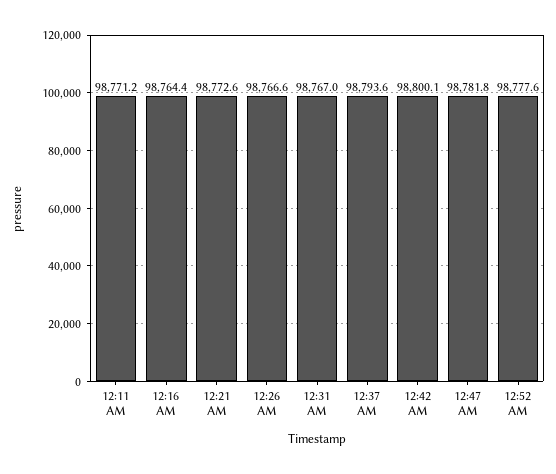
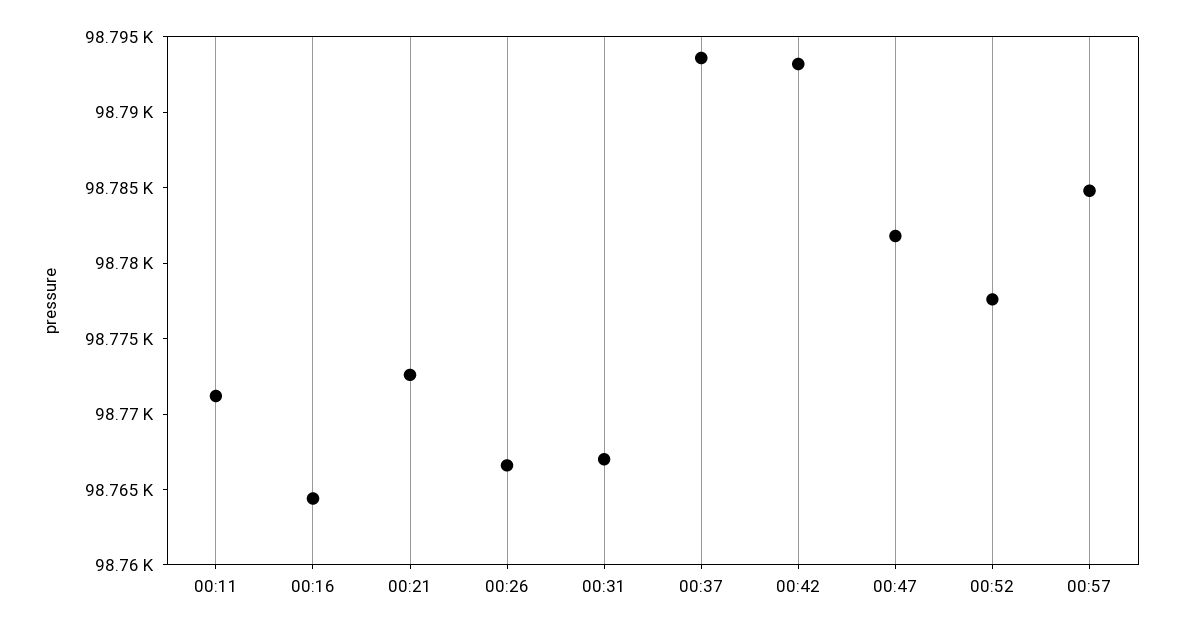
12:42 AM: 98800.1 -> 98793
00:57: none -> 98785

